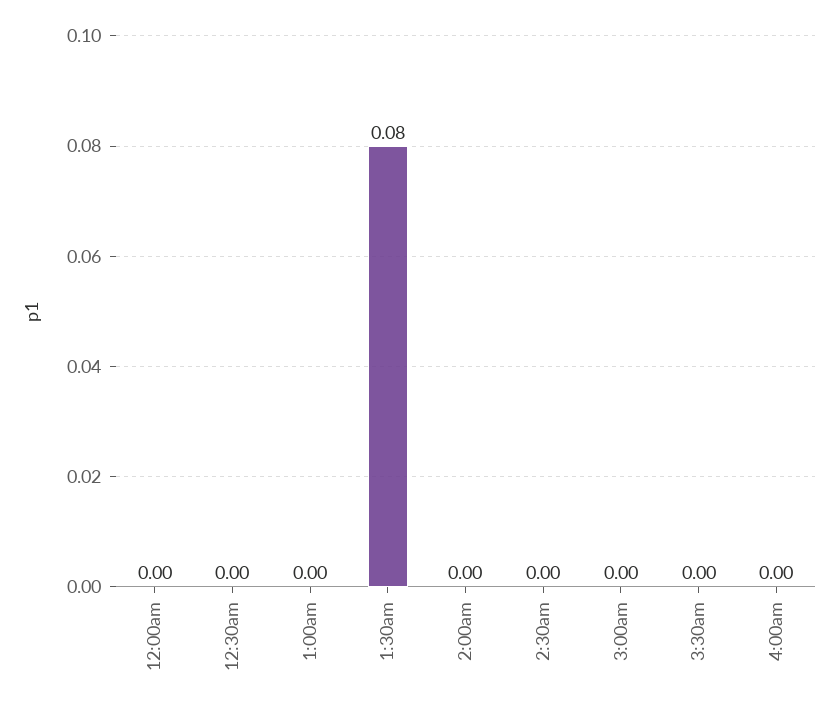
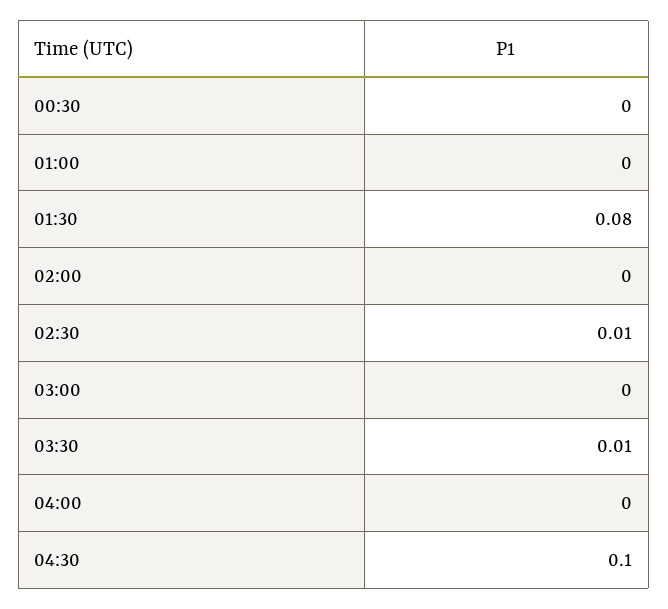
12:00am: 0 -> none
2:30am: 0 -> 0.01
3:30am: 0 -> 0.01
04:30: none -> 0.1

